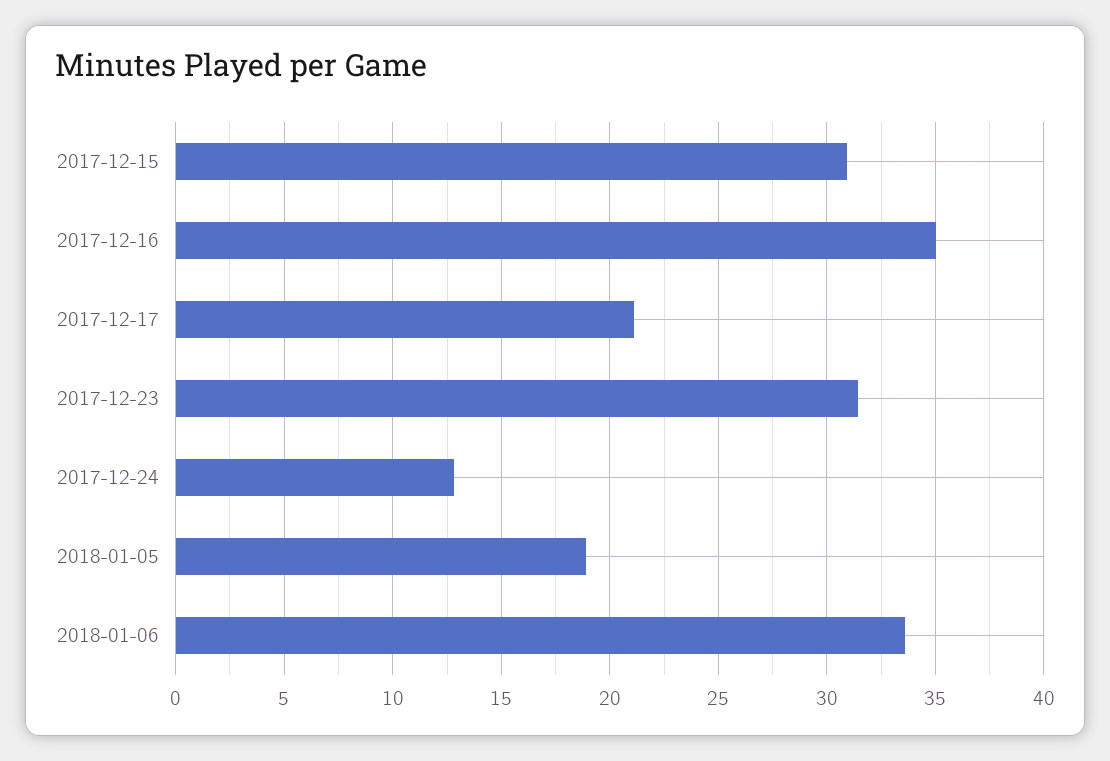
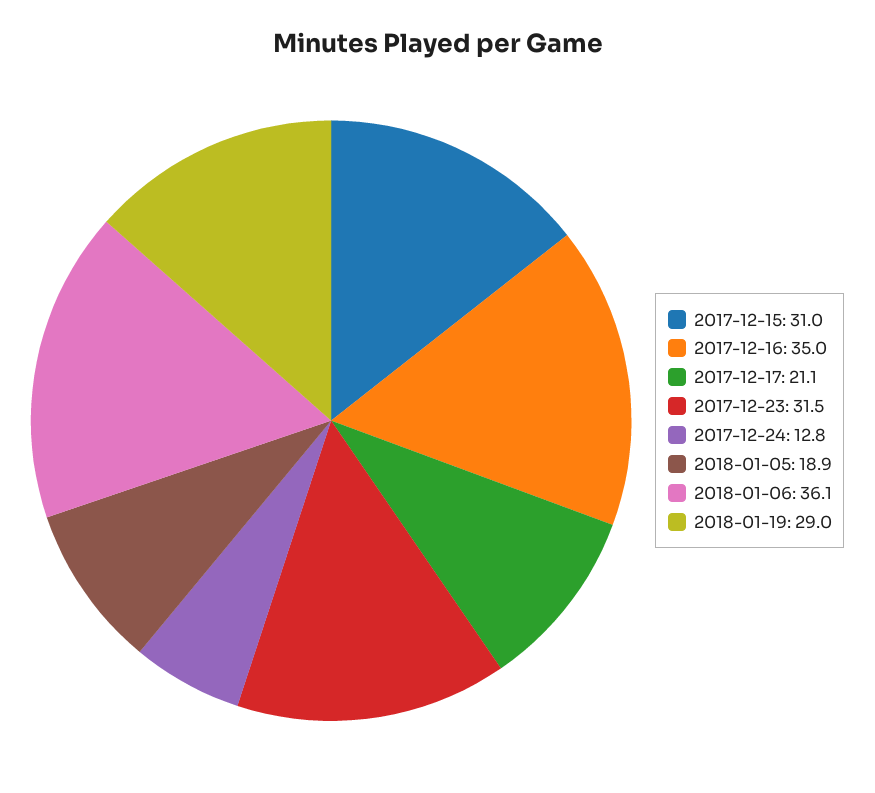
2018-01-06: 33.5 -> 36.1
2018-01-19: none -> 29

